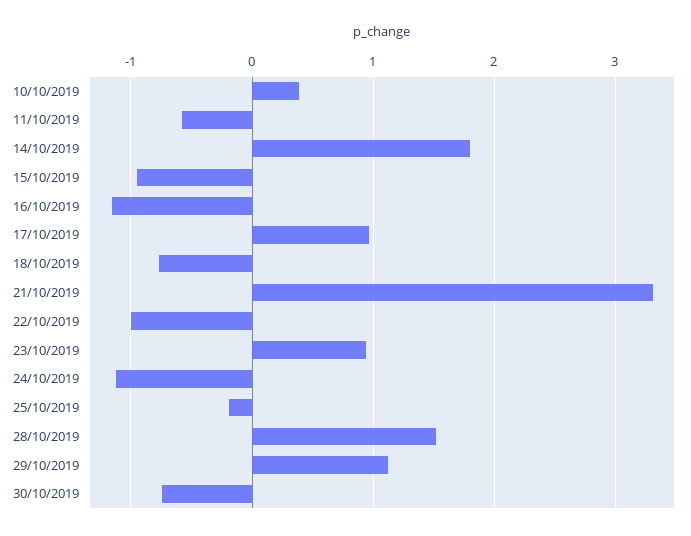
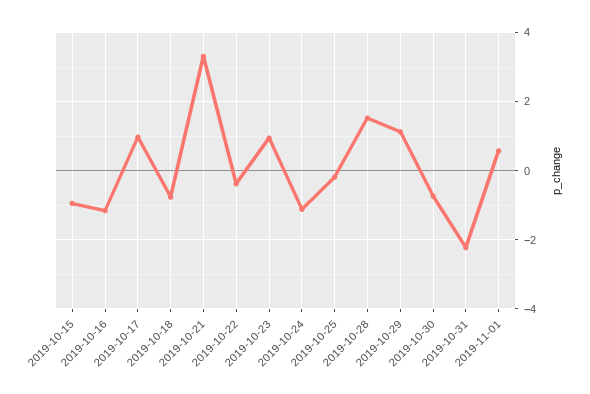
10/10/2019: 0.4 -> none
11/10/2019: -0.6 -> none
14/10/2019: 1.8 -> none
22/10/2019: -1 -> -0.4
2019-10-31: none -> -2.2
2019-11-01: none -> 0.6

